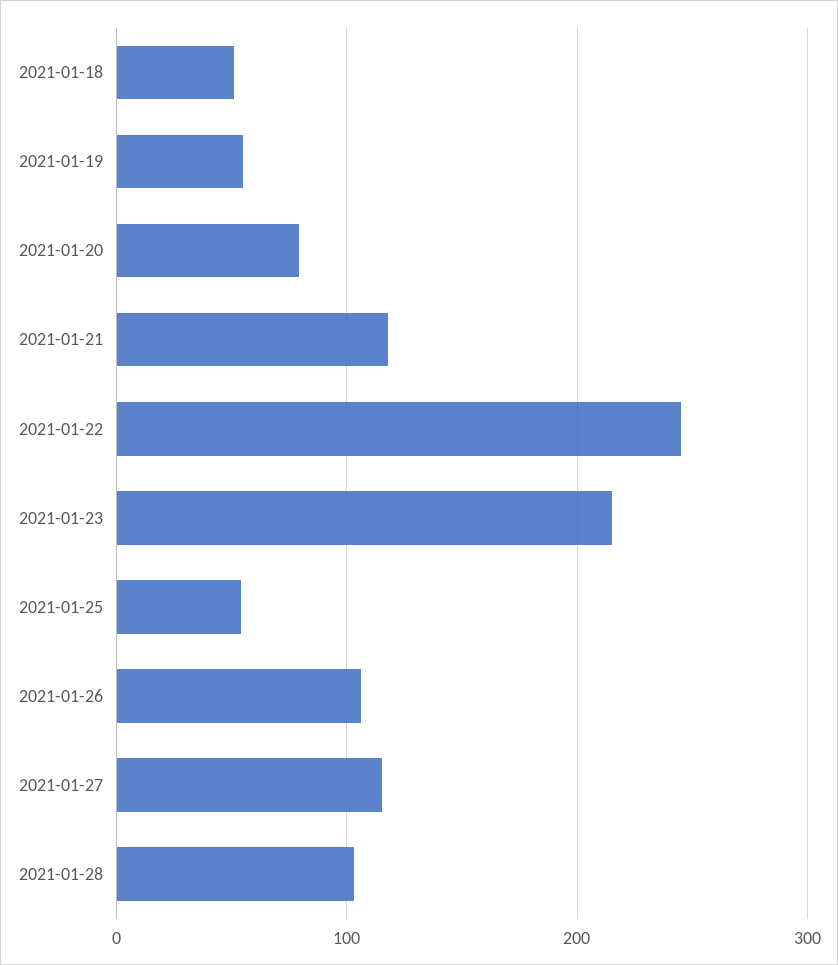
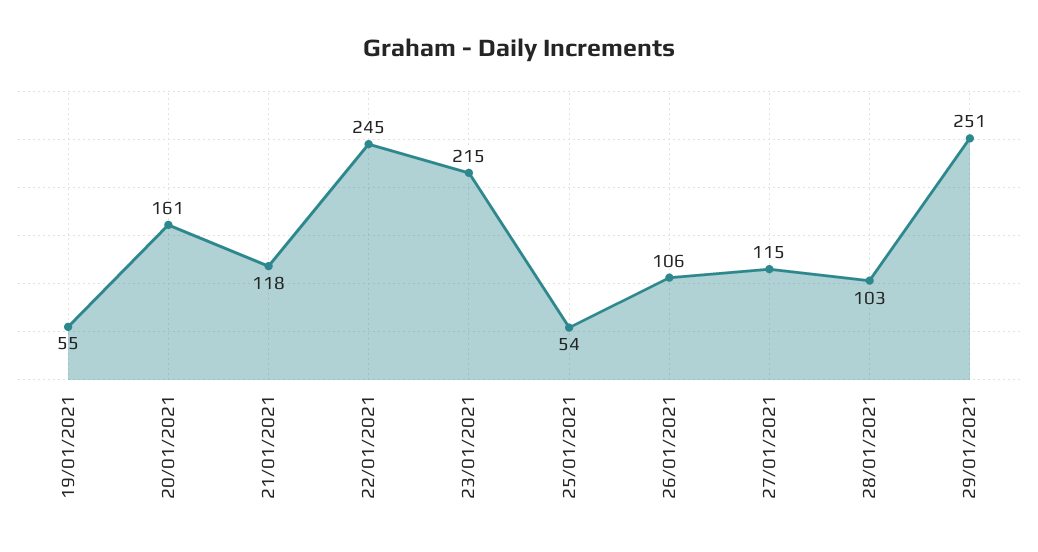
2021-01-18: 50 -> none
2021-01-20: 80 -> 161
29/01/2021: none -> 251

